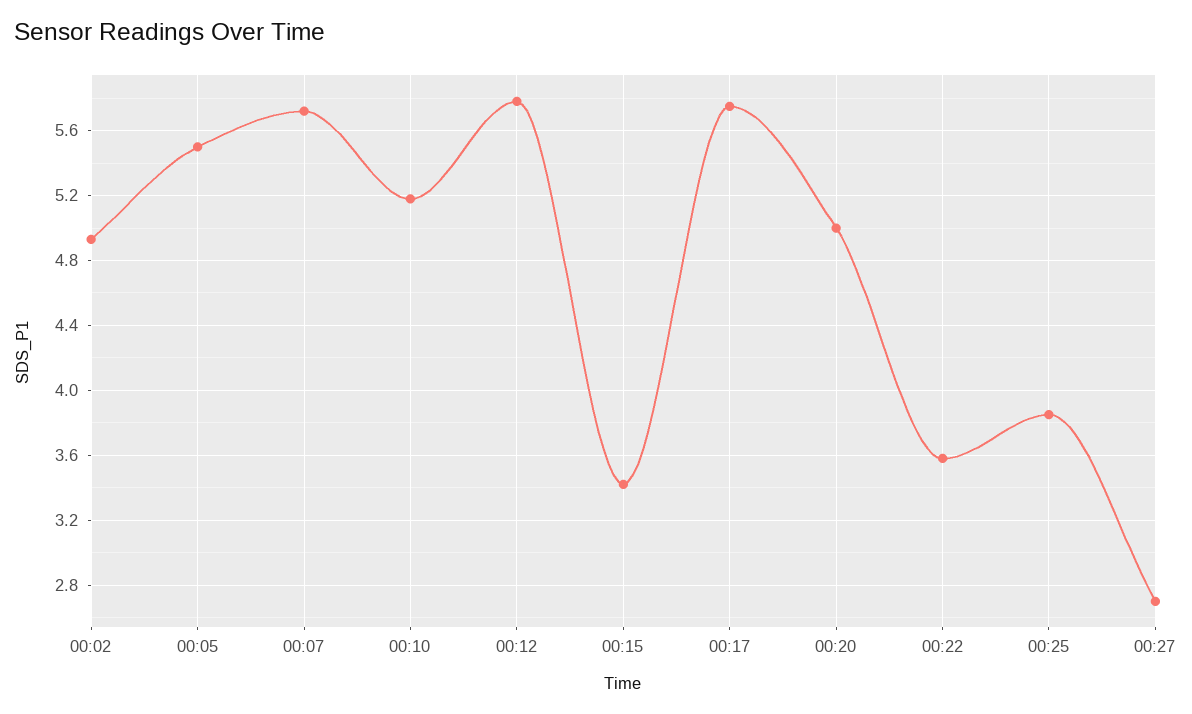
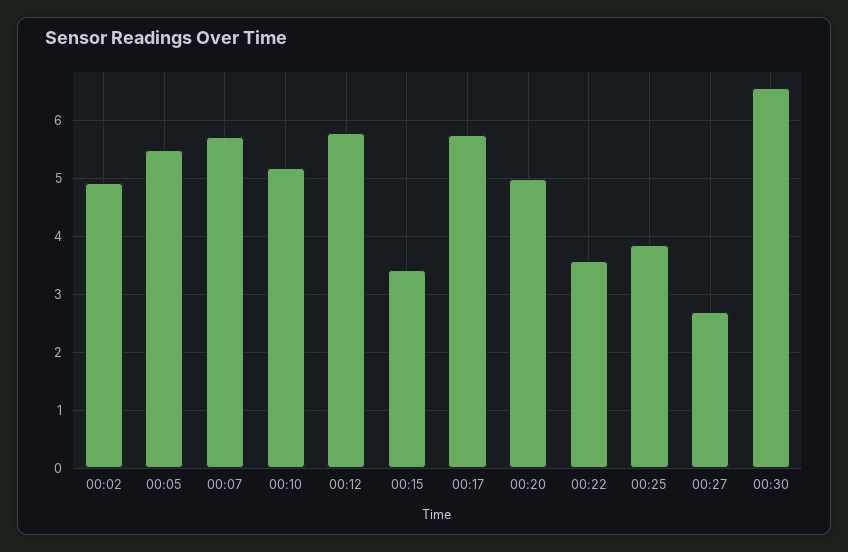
00:30: none -> 6.6

